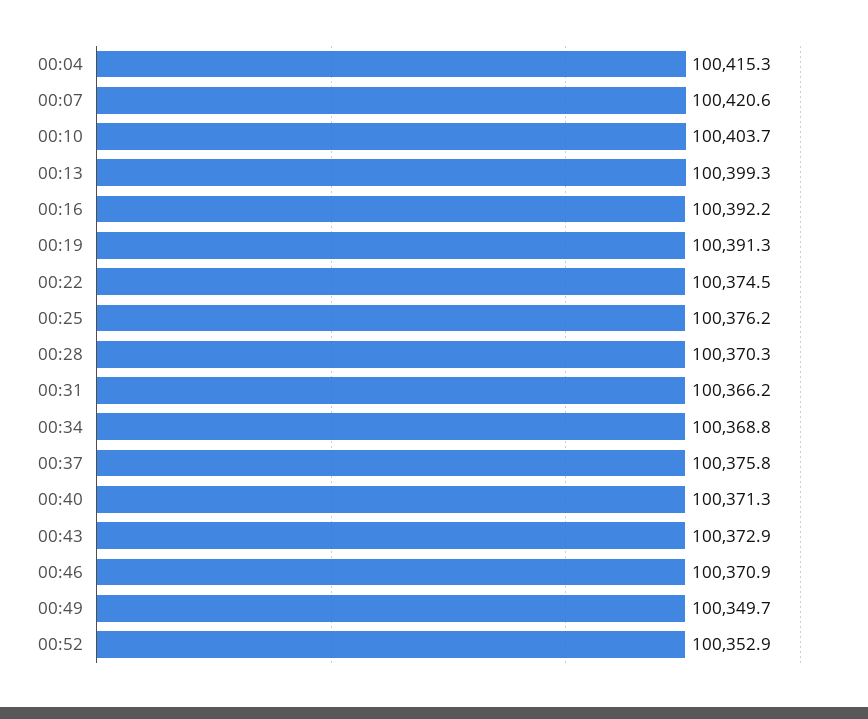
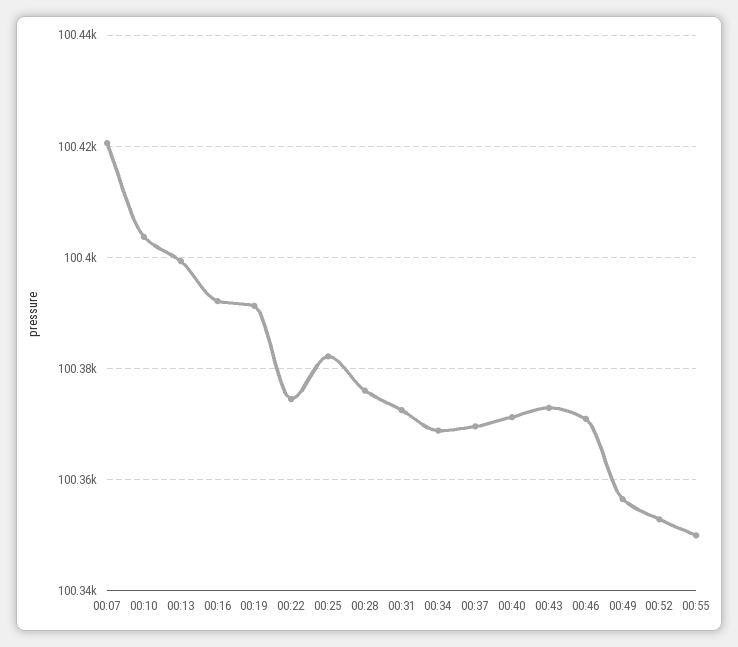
00:04: 100415.3 -> none
00:25: 100376.2 -> 100382
00:28: 100370.3 -> 100376
00:31: 100366.2 -> 100372
00:37: 100375.8 -> 100370
00:49: 100349.7 -> 100356
00:55: none -> 100350

